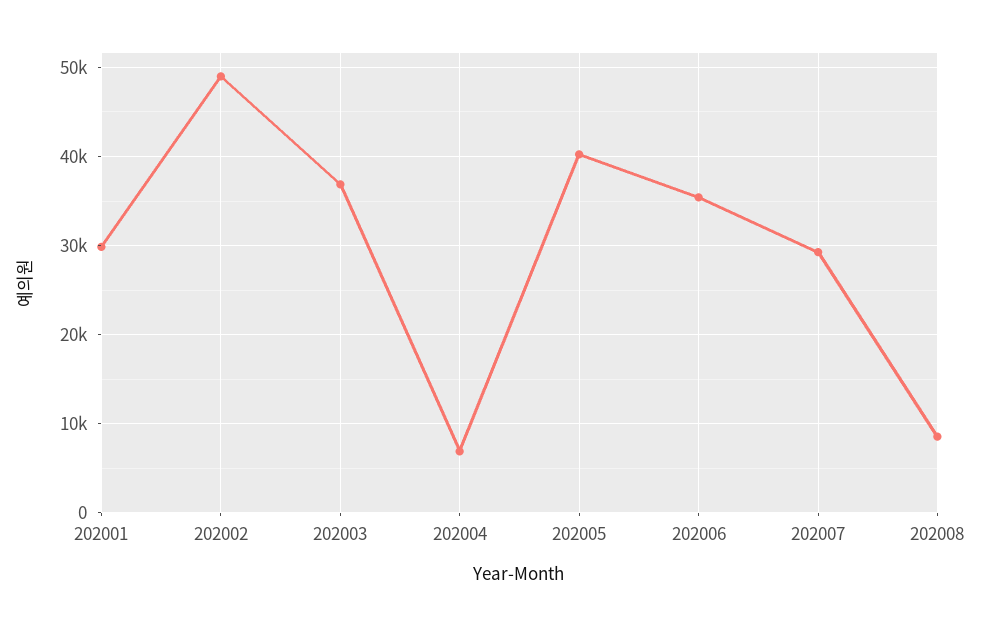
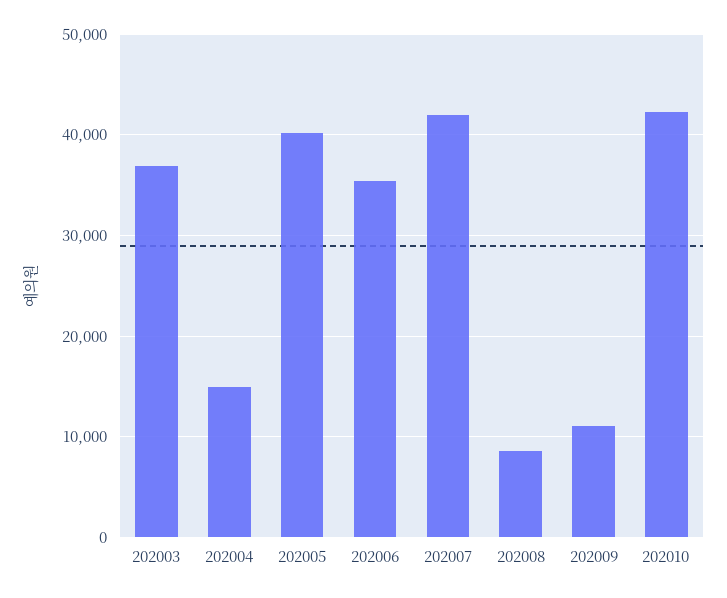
202001: 30000 -> none
202002: 49000 -> none
202004: 7000 -> 15000
202007: 29000 -> 42000
202009: none -> 11000
202010: none -> 42000

